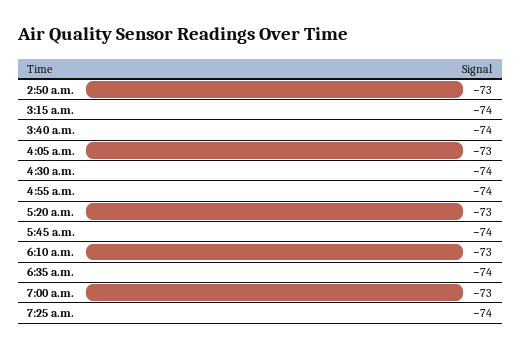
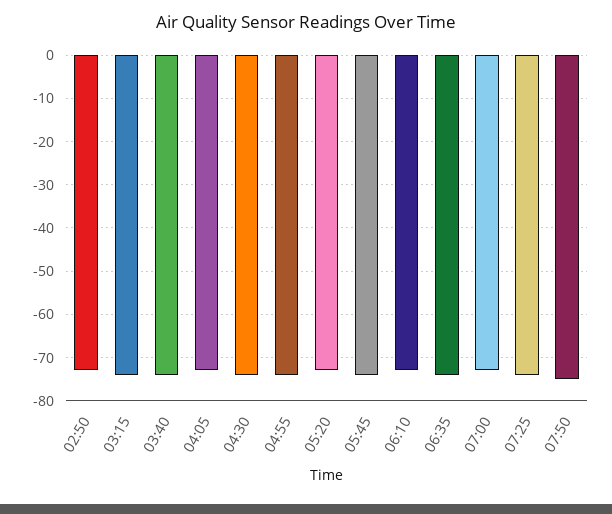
07:50: none -> -75

